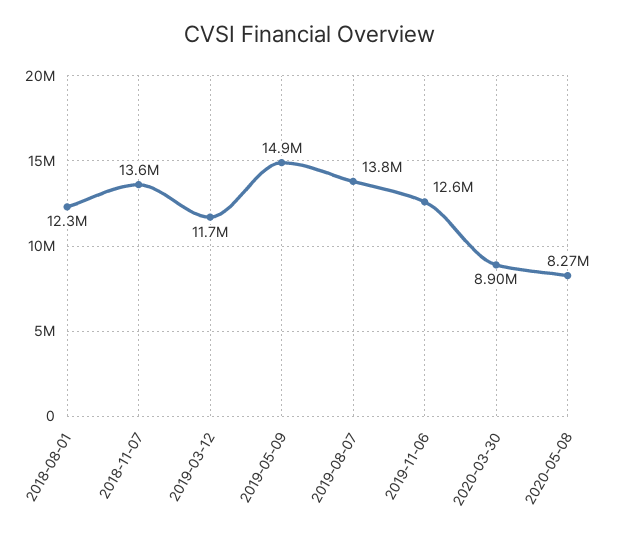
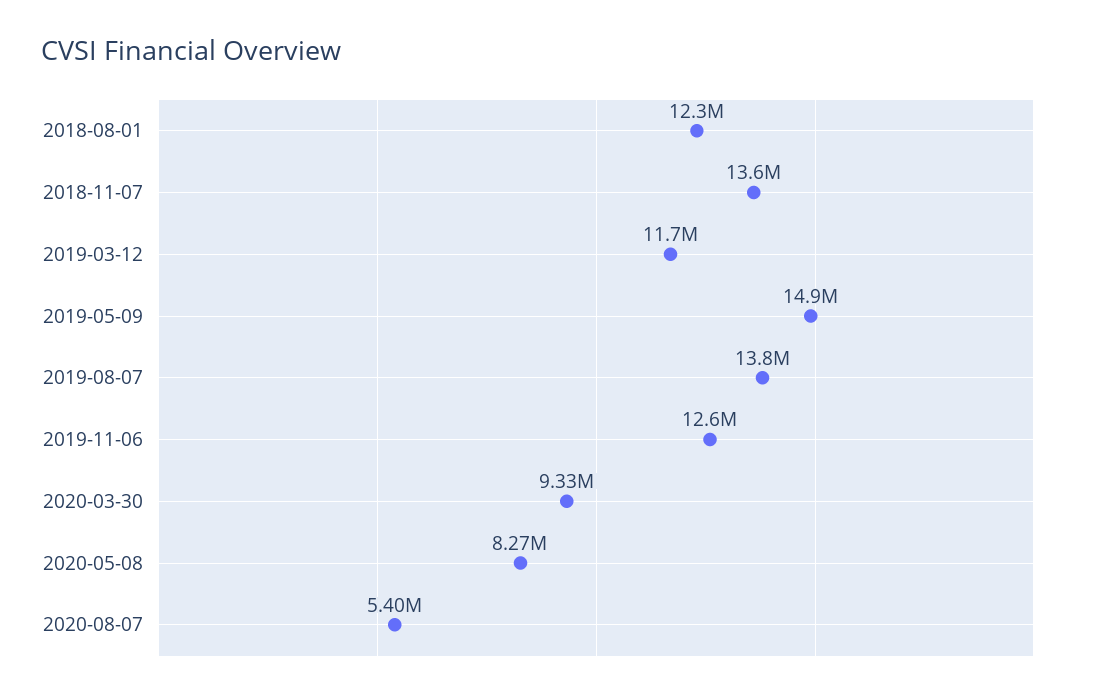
2020-03-30: 8900000 -> 9330000
2020-08-07: none -> 5400000

